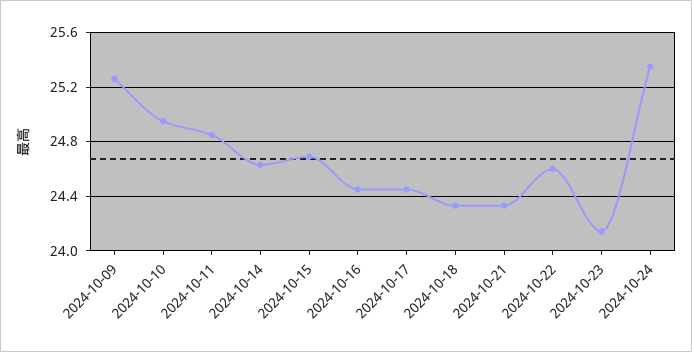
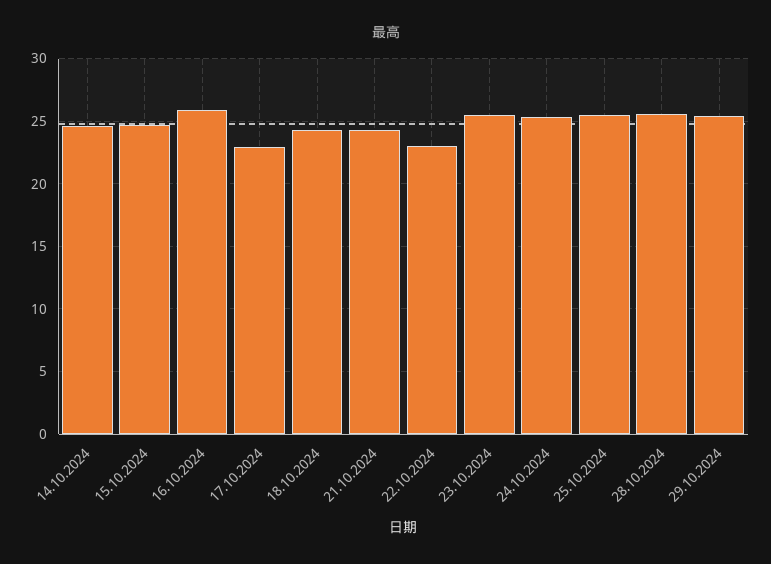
2024-10-09: 25.25 -> none
2024-10-10: 24.95 -> none
2024-10-11: 24.85 -> none
2024-10-16: 24.45 -> 26
2024-10-17: 24.45 -> 23
2024-10-22: 24.6 -> 23
2024-10-23: 24.15 -> 25.5
25.10.2024: none -> 25.5
28.10.2024: none -> 25.5
29.10.2024: none -> 25.5

